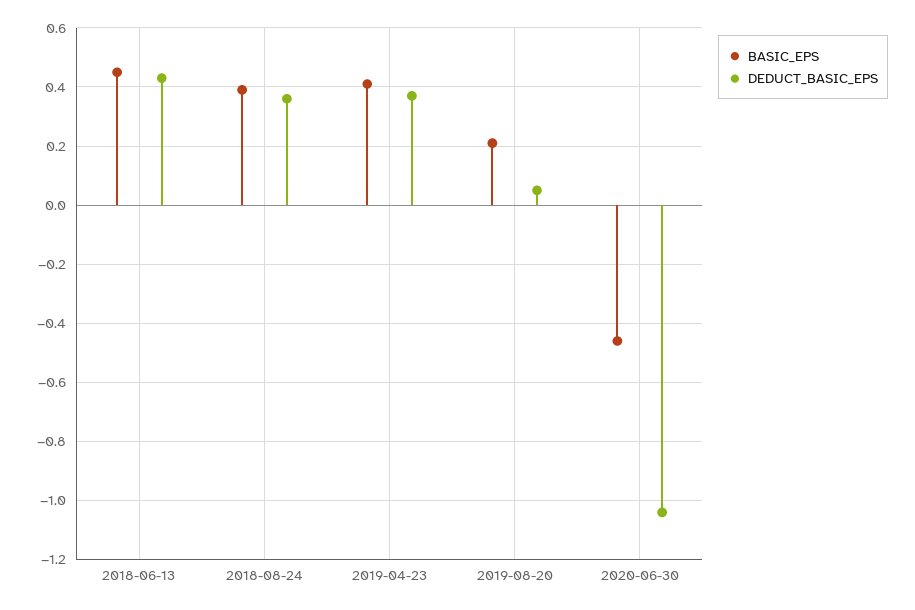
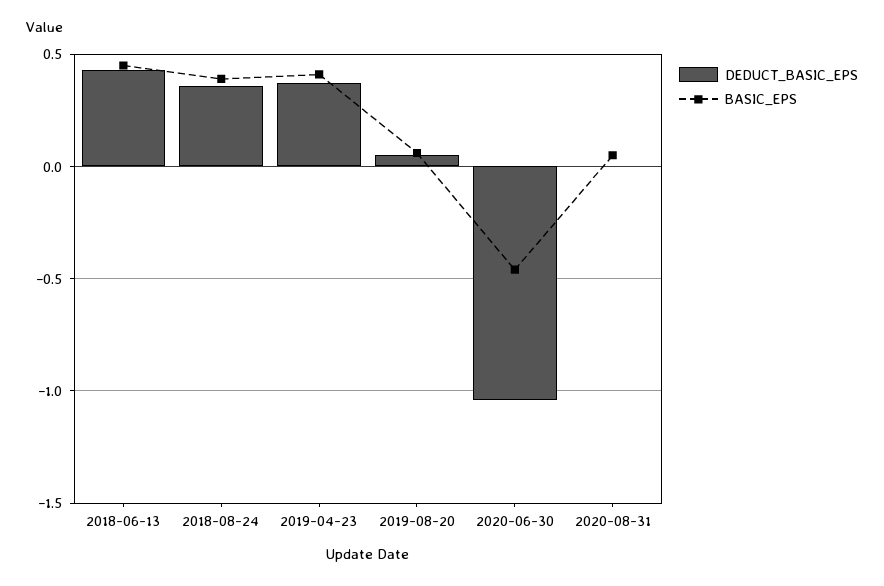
BASIC_EPS, 2019-08-20: 0.2 -> 0.05
DEDUCT_BASIC_EPS, 2020-08-31: none -> 0
BASIC_EPS, 2020-08-31: none -> 0.05

